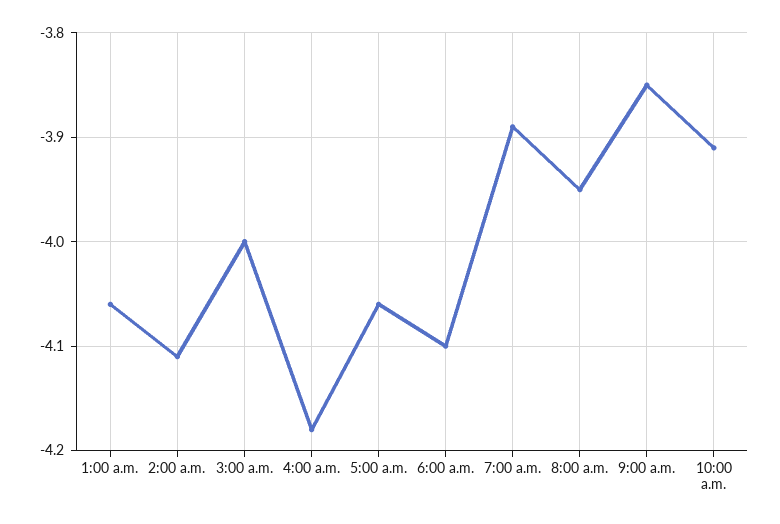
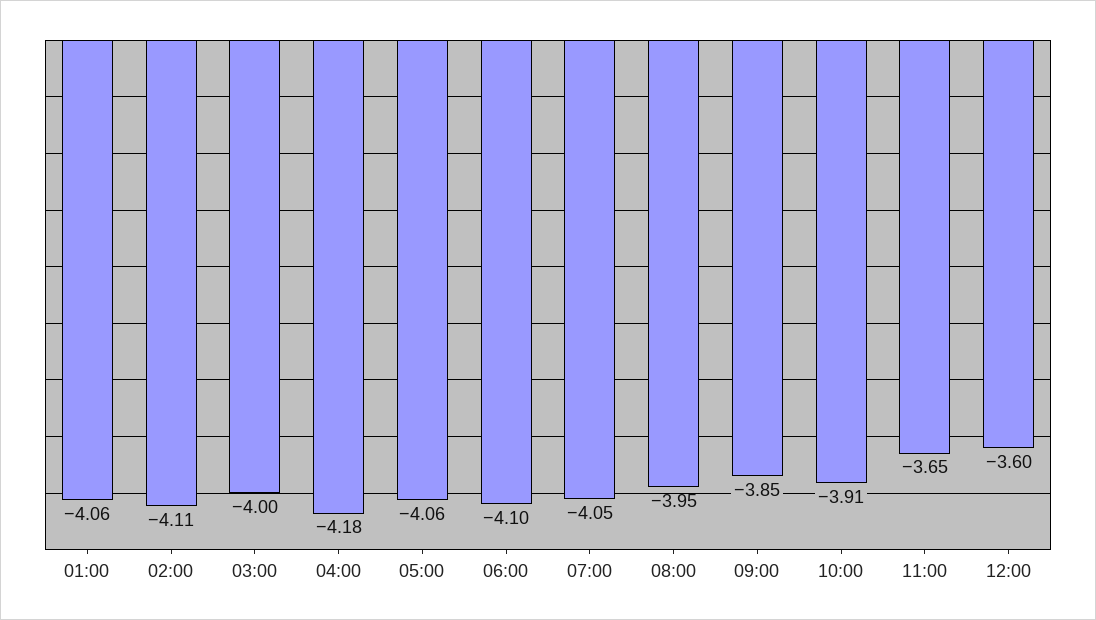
7:00 a.m.: -3.89 -> -4.05
11:00: none -> -3.65
12:00: none -> -3.6

